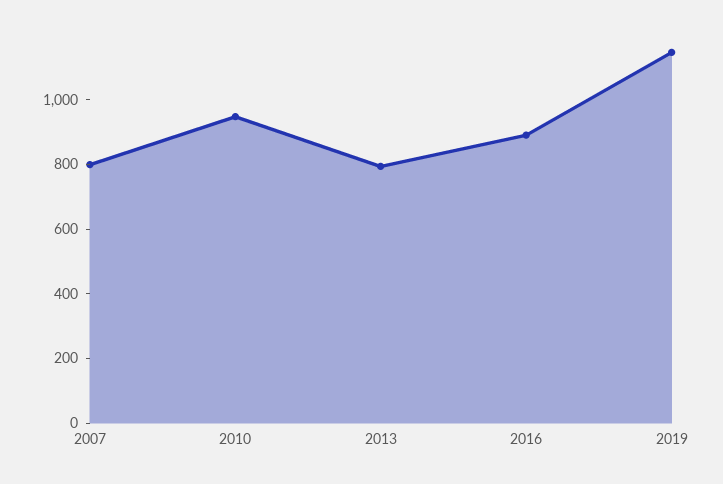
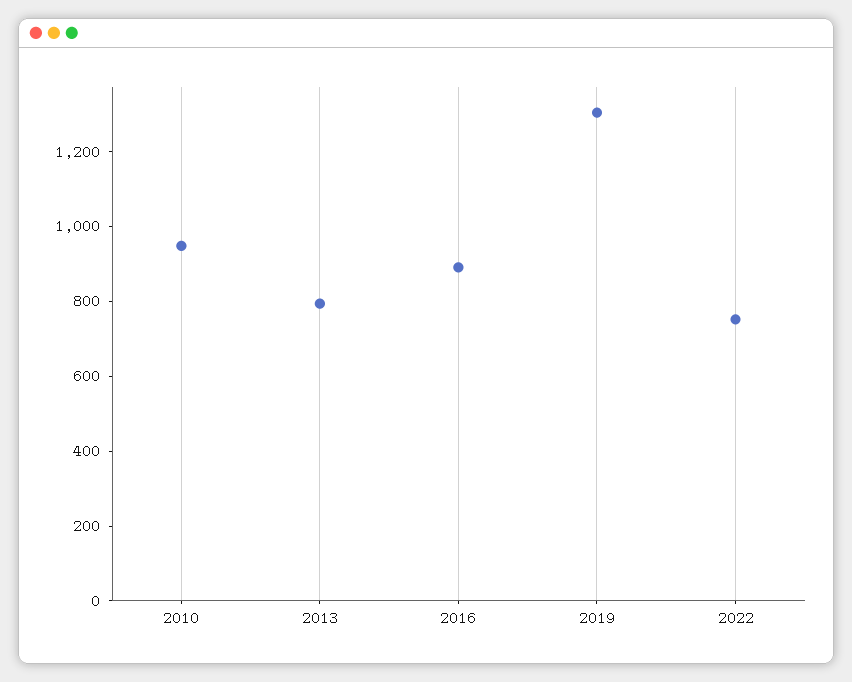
2007: 800 -> none
2019: 1150 -> 1300
2022: none -> 750

